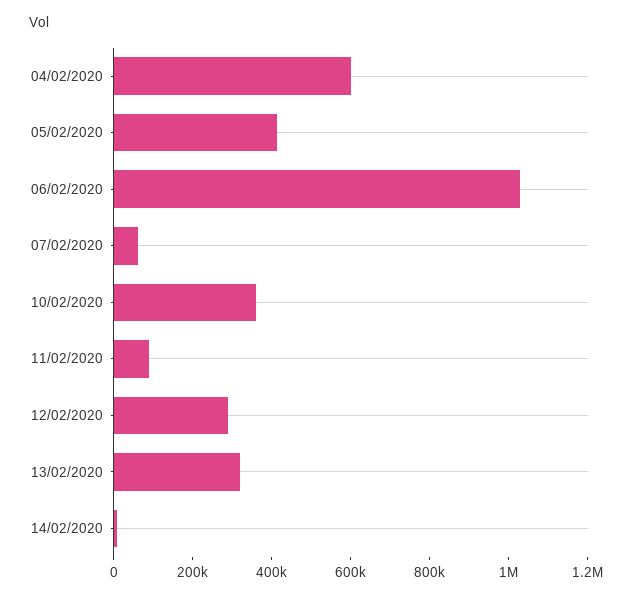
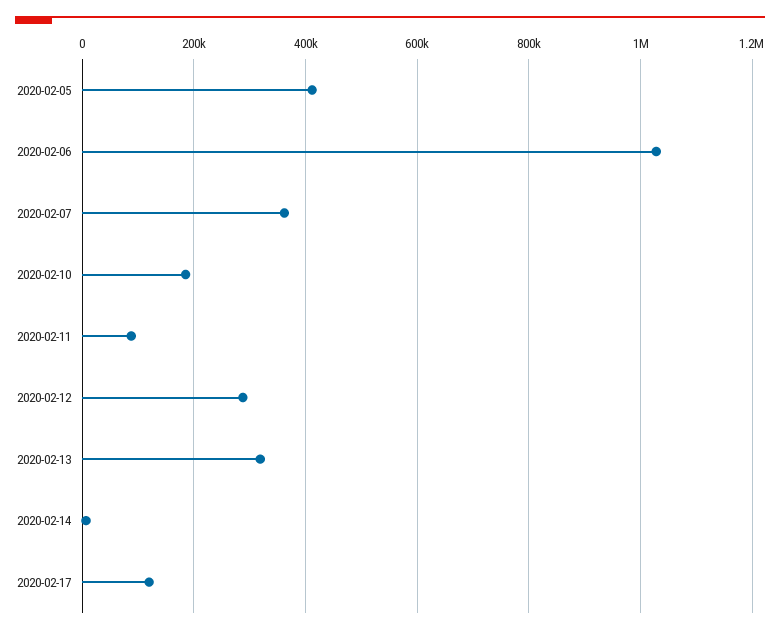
04/02/2020: 600000 -> none
07/02/2020: 50000 -> 360000
10/02/2020: 350000 -> 180000
2020-02-17: none -> 120000

